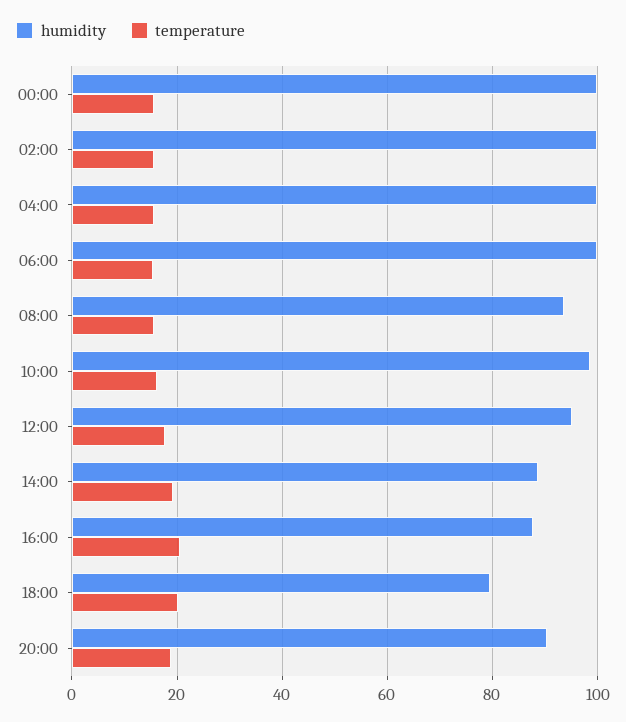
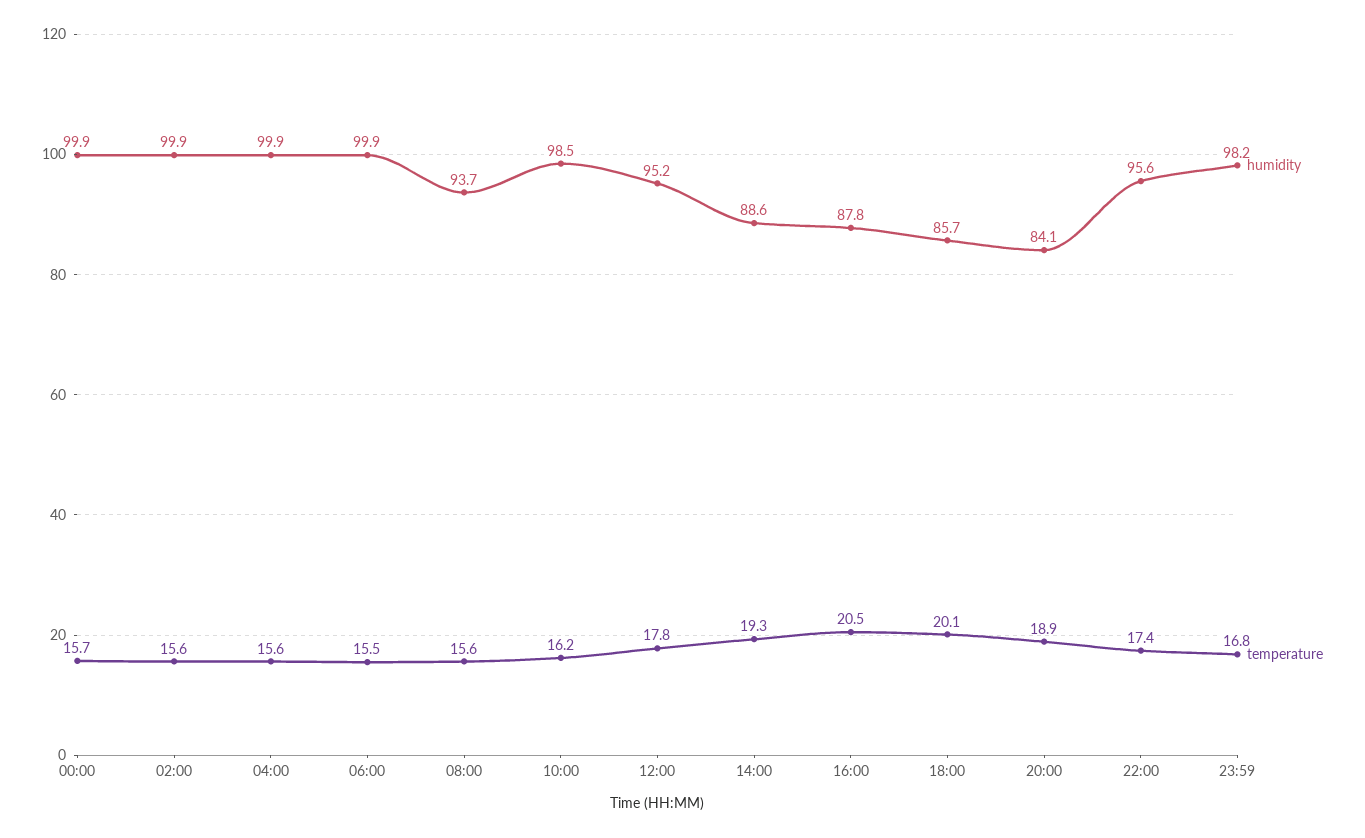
humidity, 18:00: 80 -> 85.7
humidity, 20:00: 90 -> 84.1
humidity, 22:00: none -> 95.6
temperature, 22:00: none -> 17.4
humidity, 23:59: none -> 98.2
temperature, 23:59: none -> 16.8

